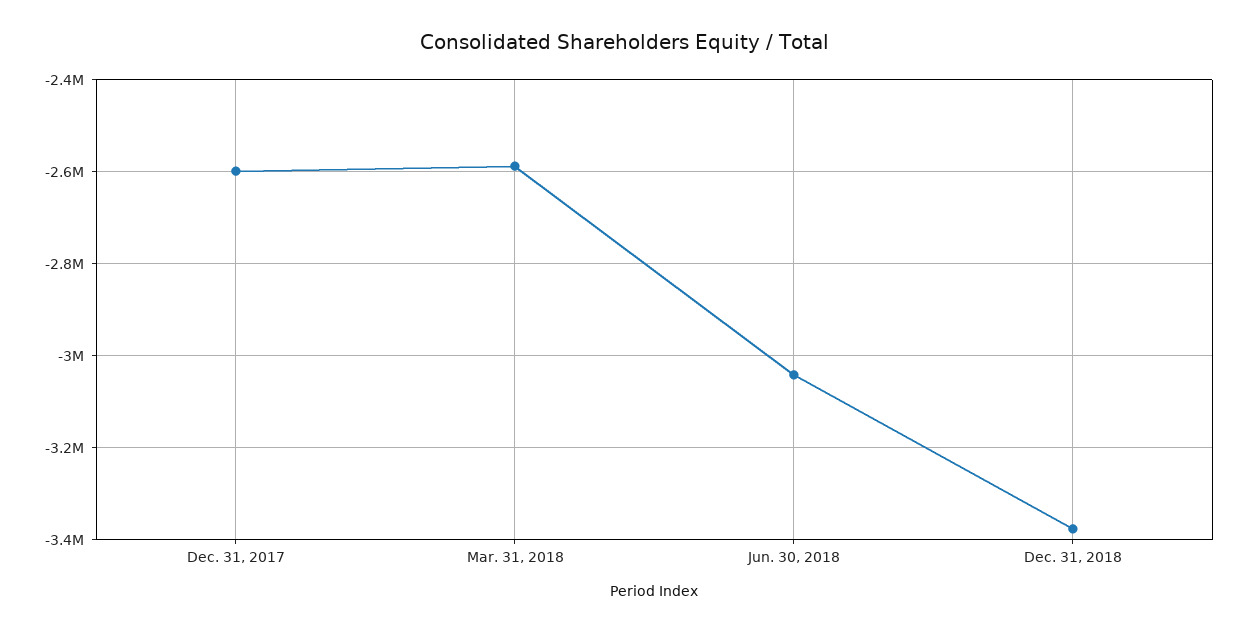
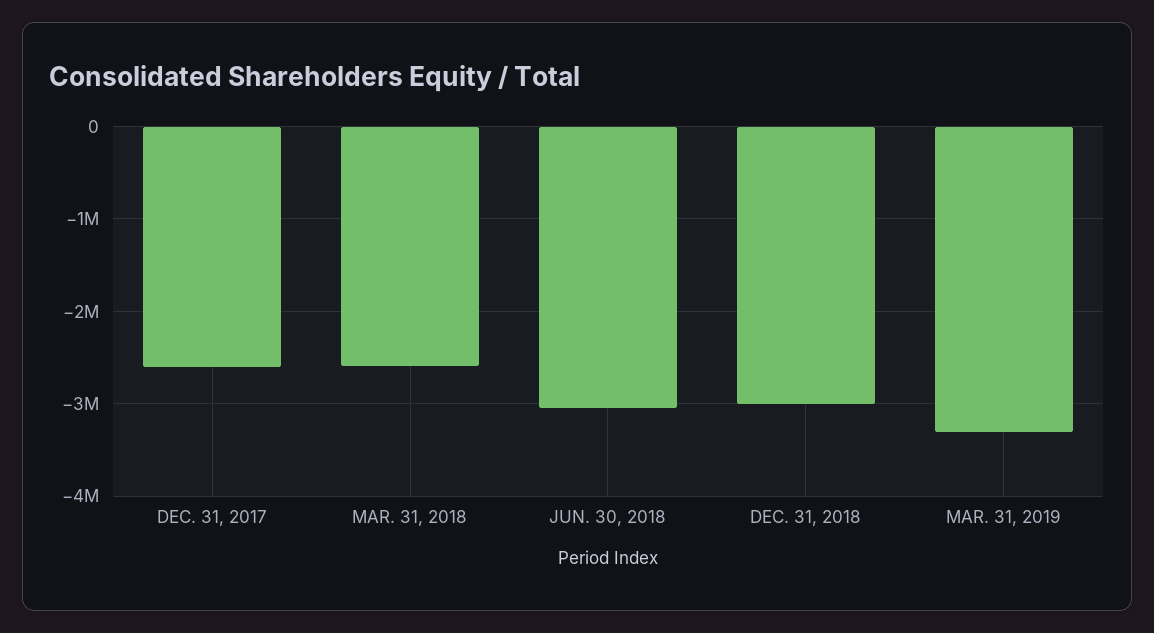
Dec. 31, 2018: -3380000 -> -3000000
MAR. 31, 2019: none -> -3300000

